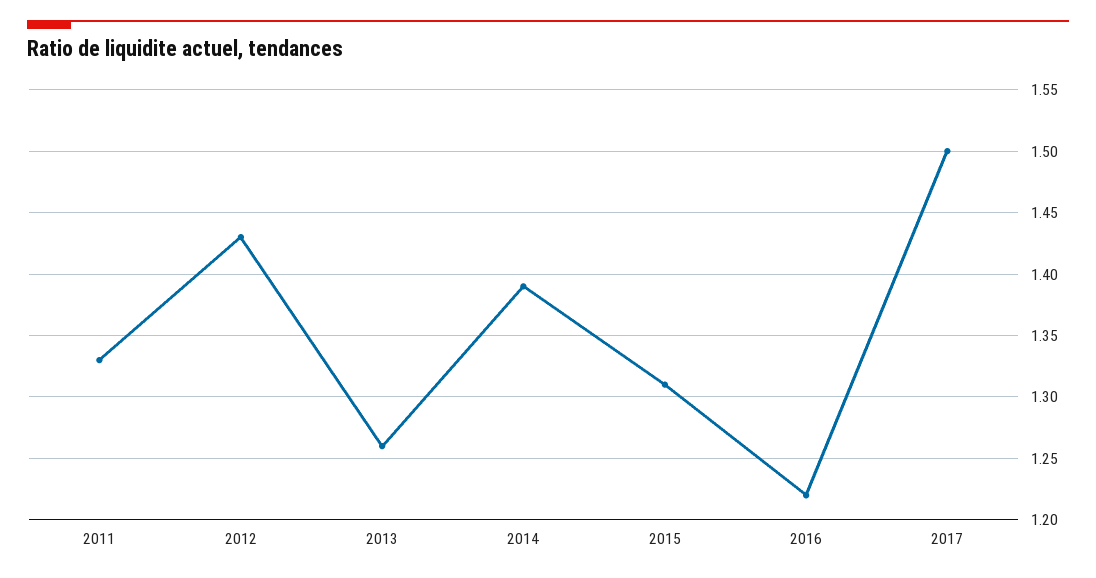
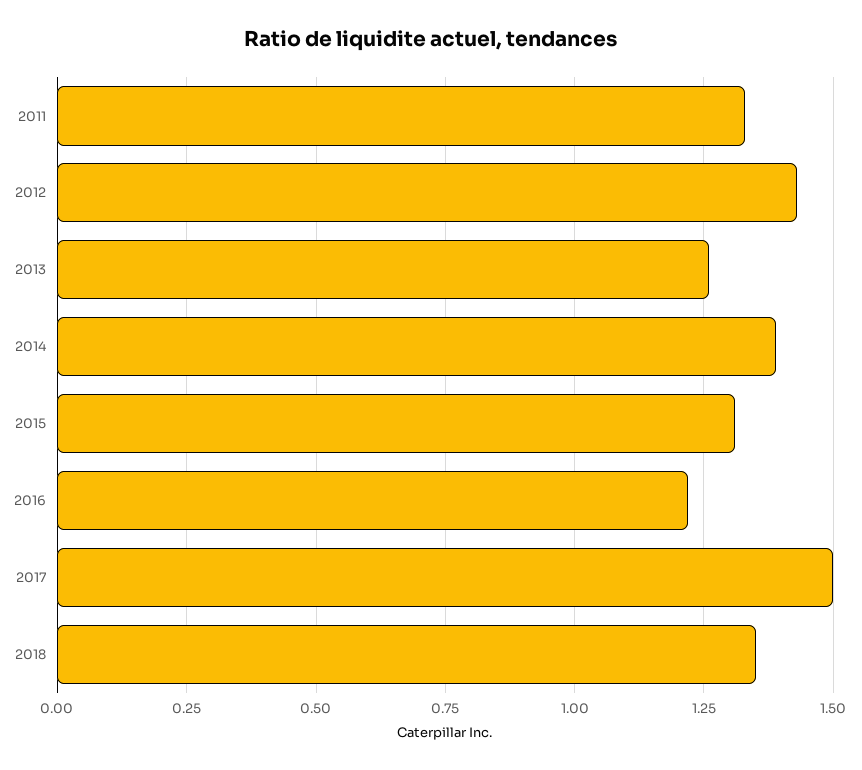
2018: none -> 1.35

